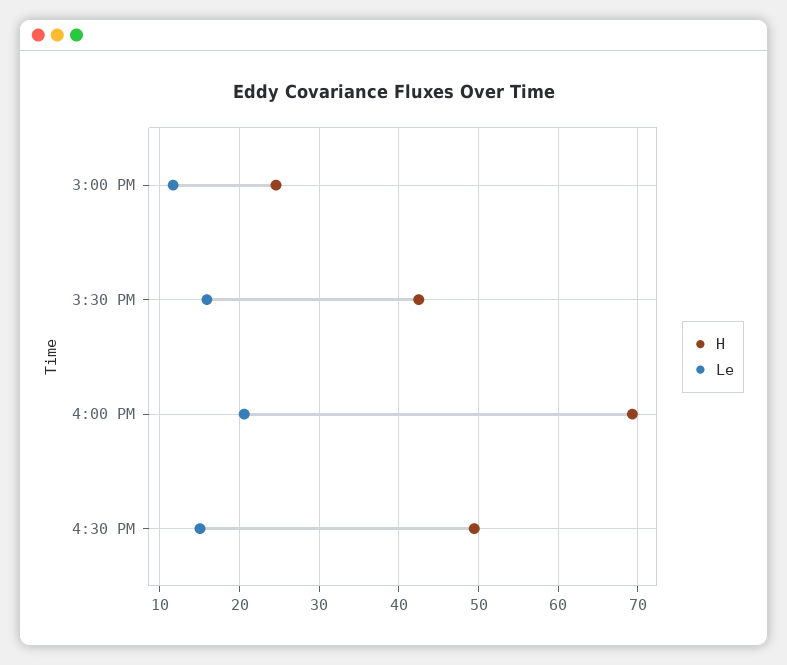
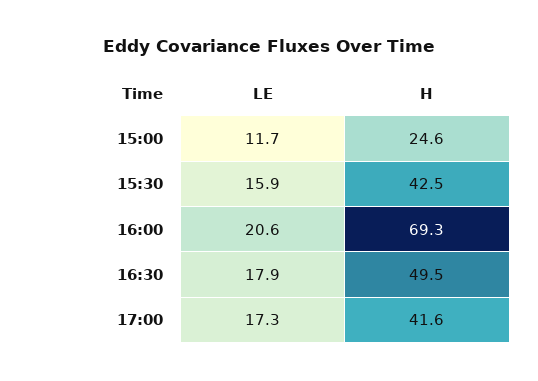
Le, 4:30 PM: 15 -> 17.9
Le, 17:00: none -> 17.3
H, 17:00: none -> 41.6

